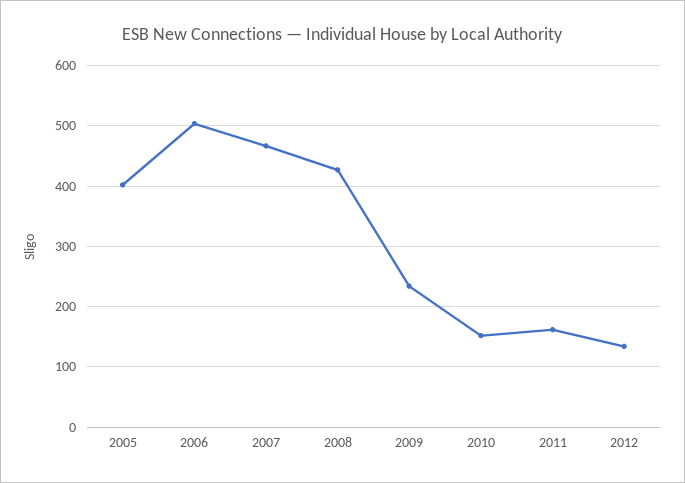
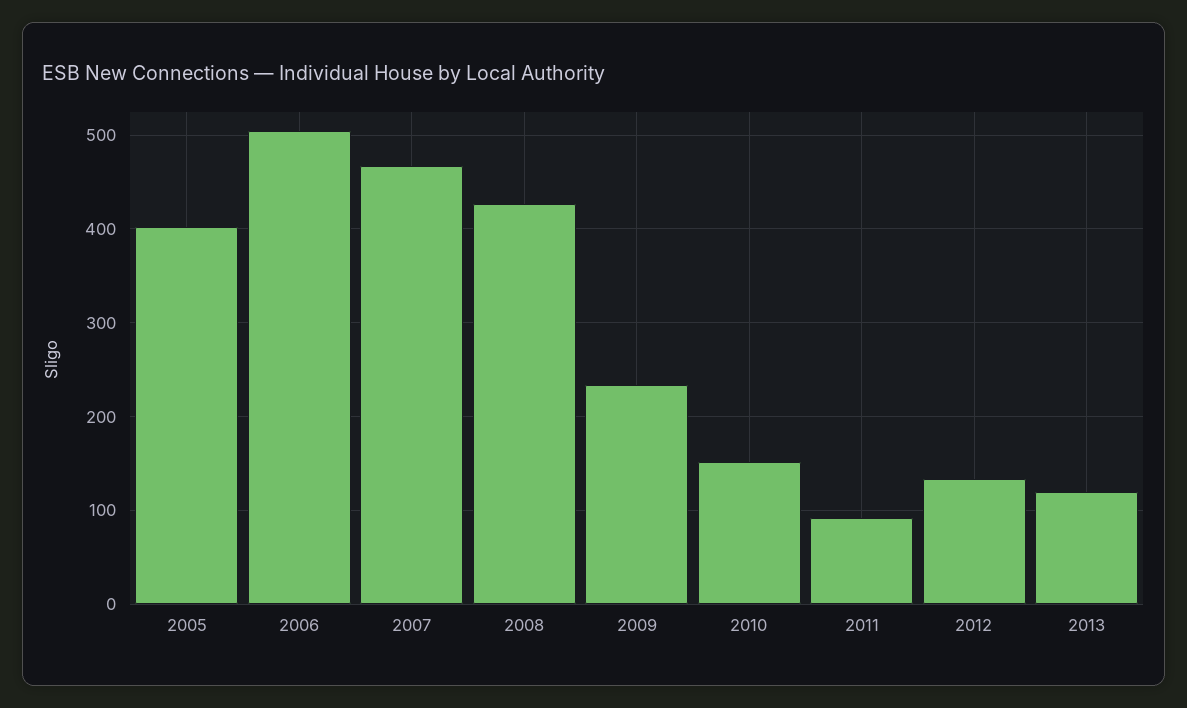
2011: 160 -> 90
2013: none -> 120

